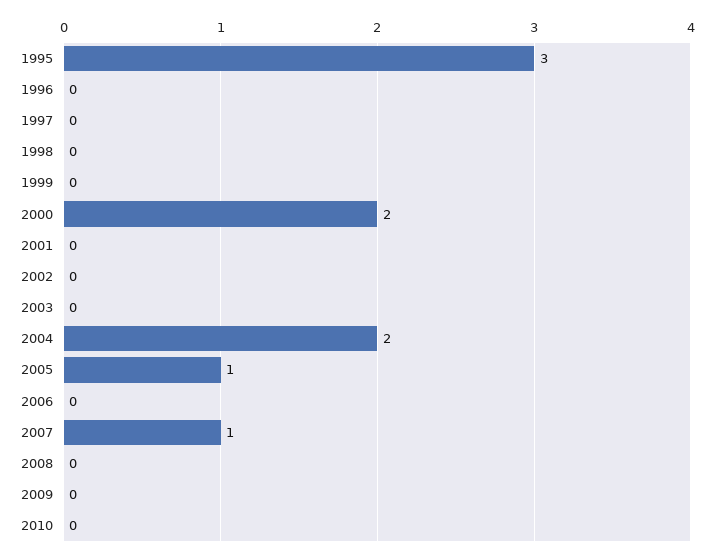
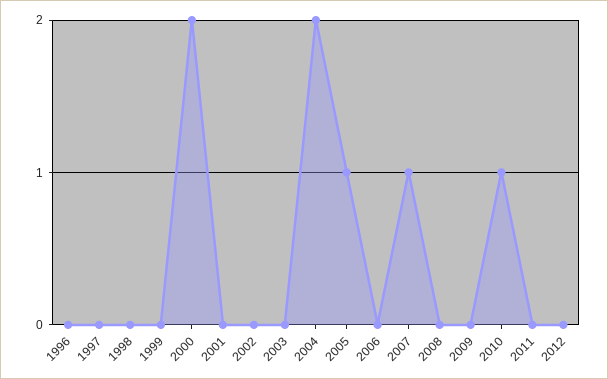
1995: 3 -> none
2010: 0 -> 1
2011: none -> 0
2012: none -> 0

